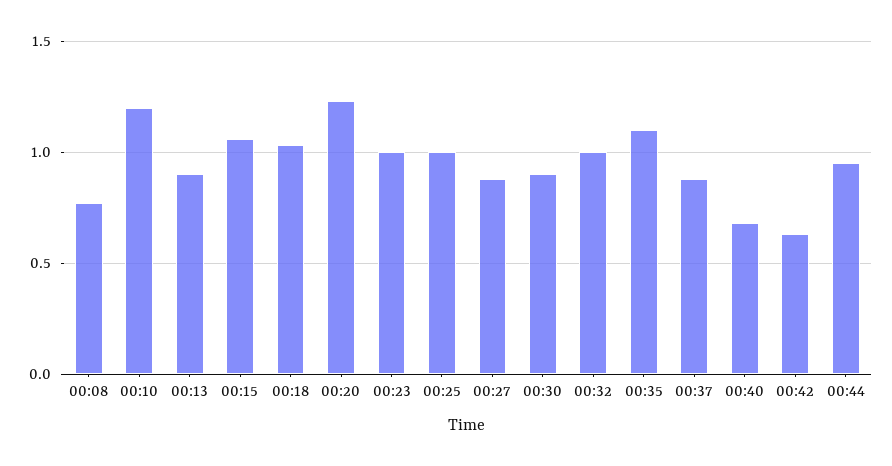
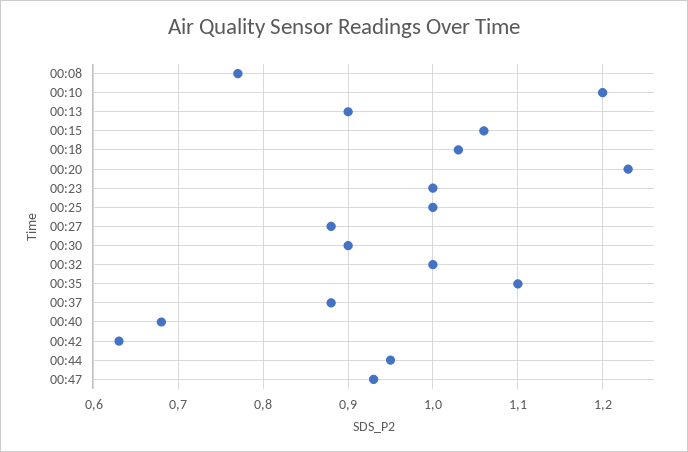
00:47: none -> 0.93

